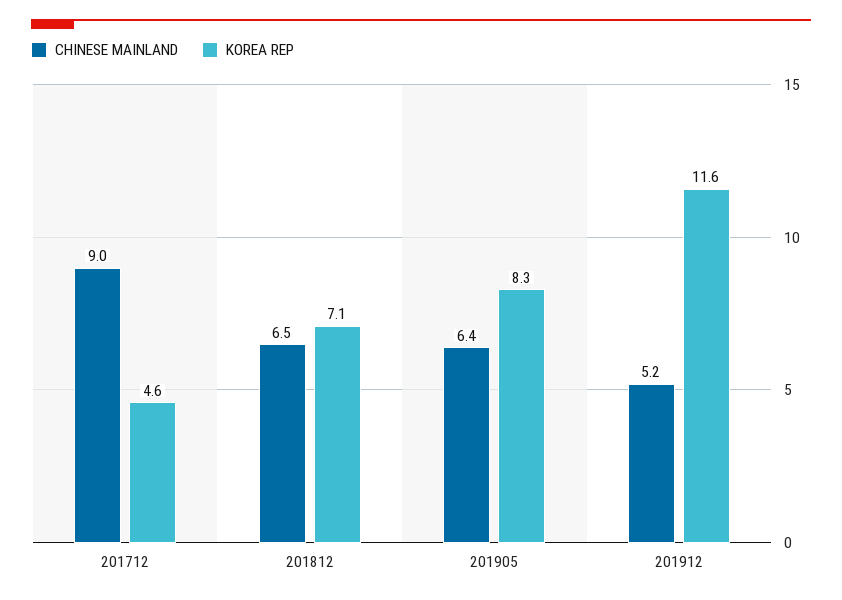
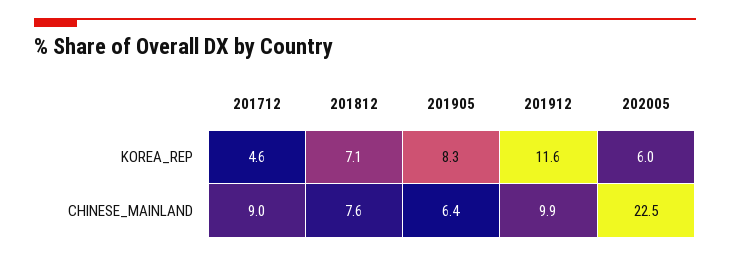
CHINESE MAINLAND, 201812: 6.5 -> 7.6
CHINESE MAINLAND, 201912: 5.2 -> 9.9
KOREA REP, 202005: none -> 6
CHINESE MAINLAND, 202005: none -> 22.5

